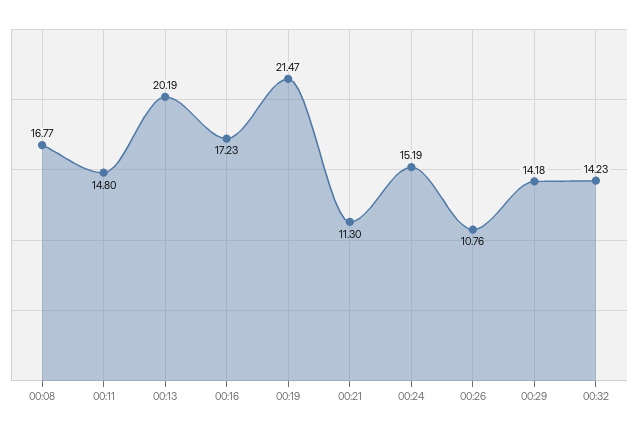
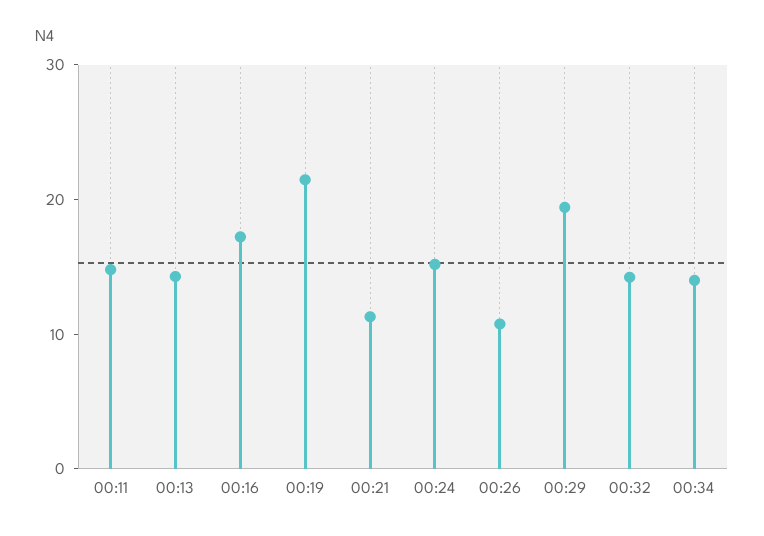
00:08: 16.77 -> none
00:13: 20.19 -> 14
00:29: 14.18 -> 20
00:34: none -> 14

